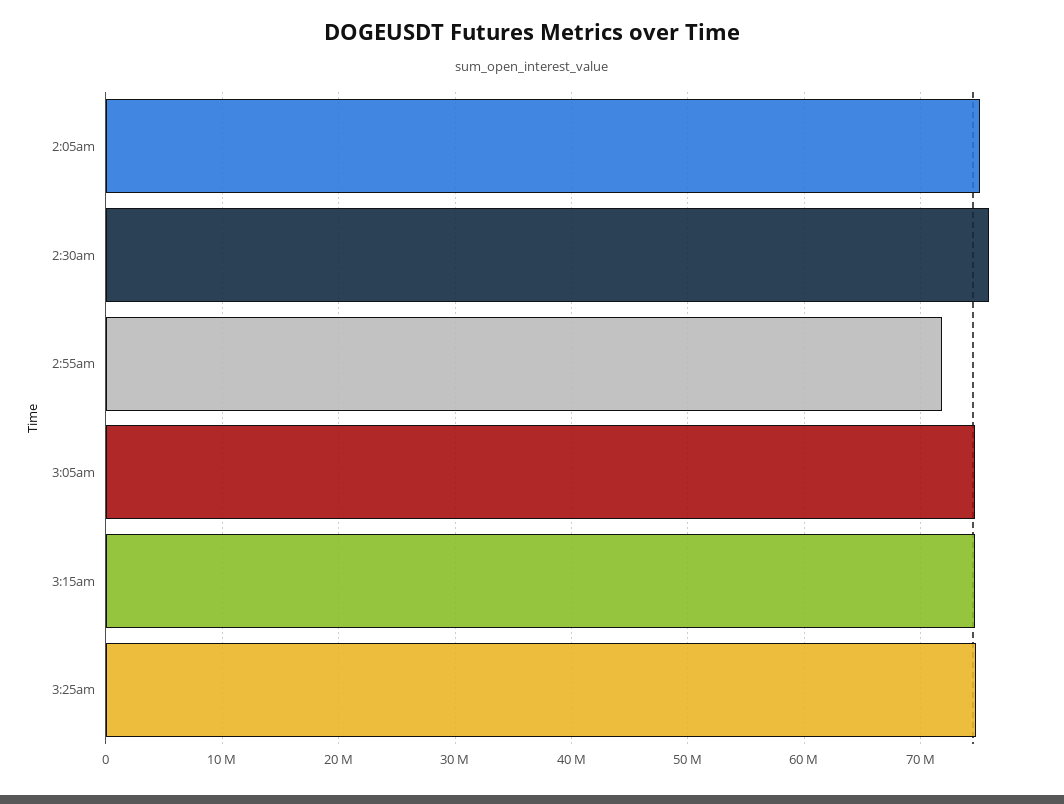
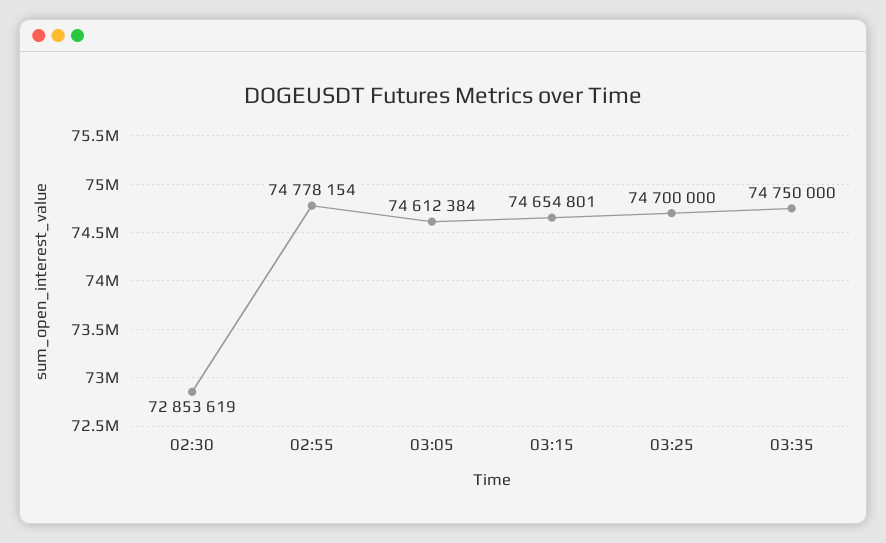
2:05am: 75000000 -> none
2:30am: 76000000 -> 72853619
2:55am: 72000000 -> 74778154
03:35: none -> 74750000

